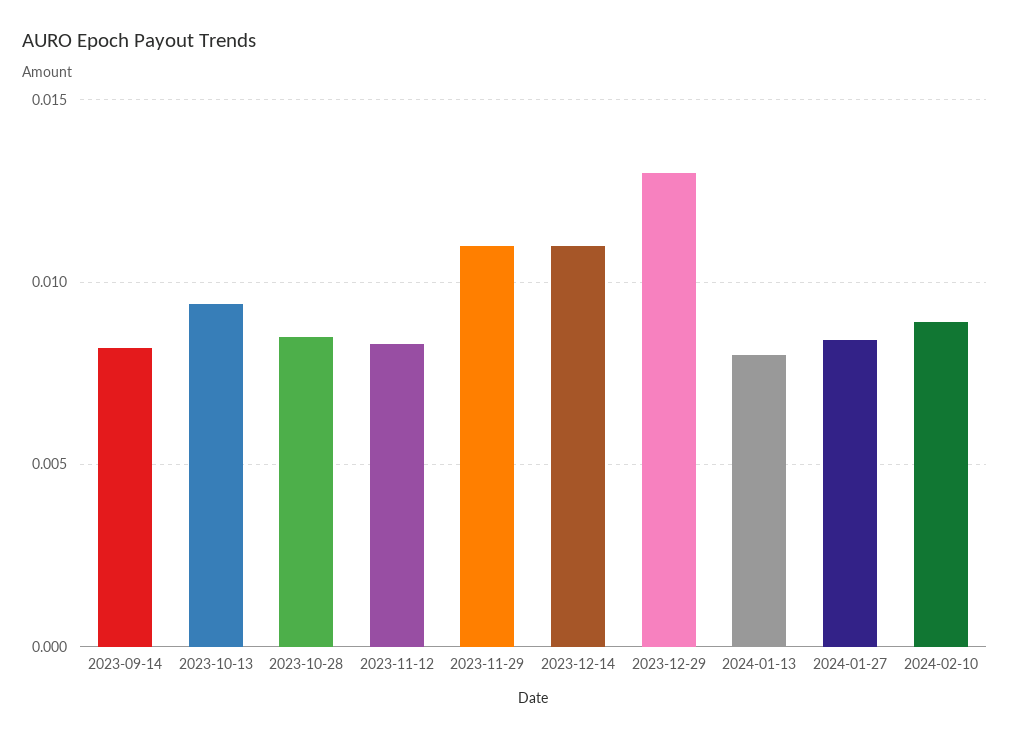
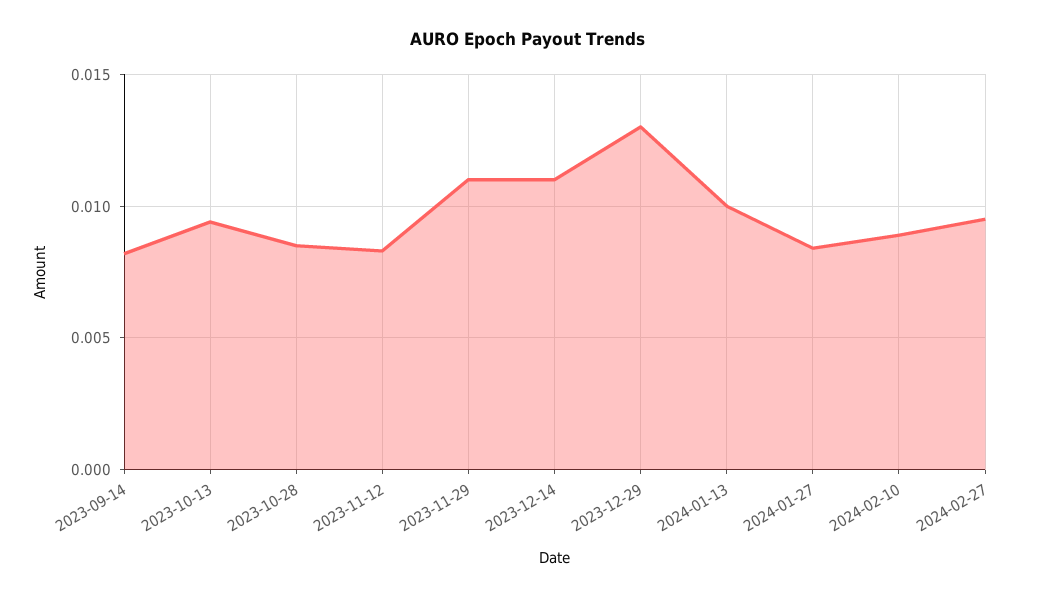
2024-01-13: 0.008 -> 0.01
2024-02-27: none -> 0.0095

